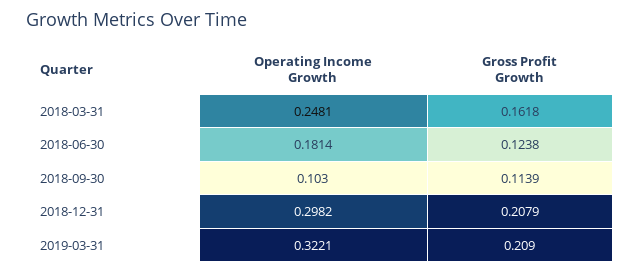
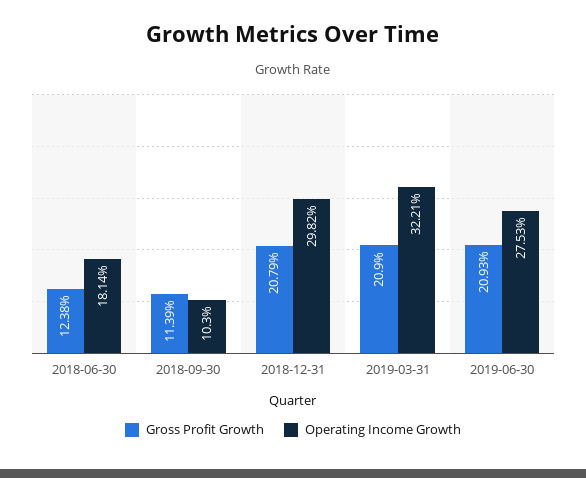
Operating Income Growth, 2018-03-31: 0.2481 -> none
Gross Profit Growth, 2018-03-31: 0.1618 -> none
Gross Profit Growth, 2019-06-30: none -> 0.2093
Operating Income Growth, 2019-06-30: none -> 0.2753

